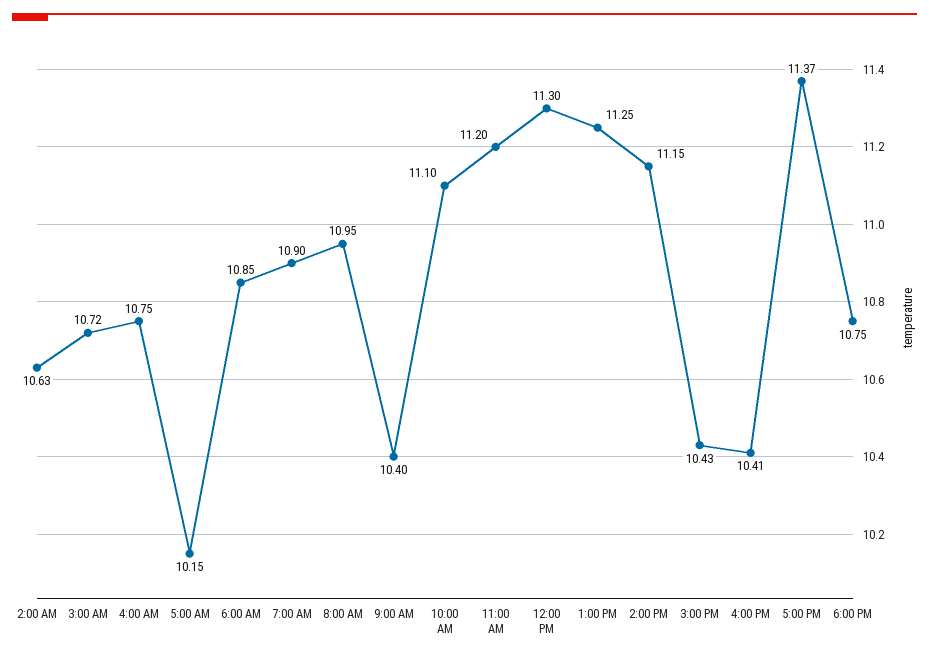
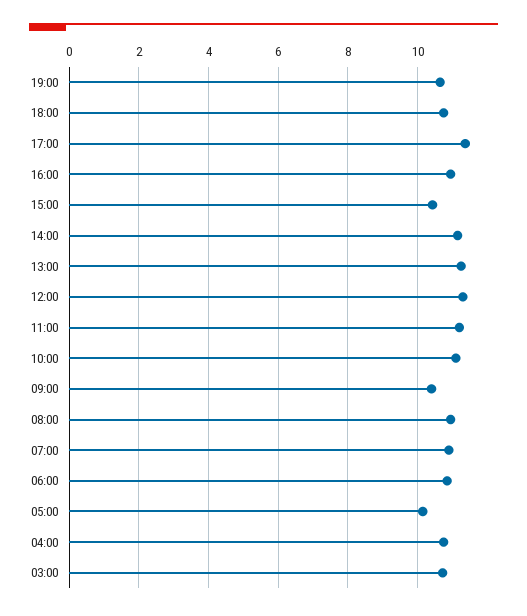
2:00 AM: 10.63 -> none
4:00 PM: 10.41 -> 11
19:00: none -> 10.6

